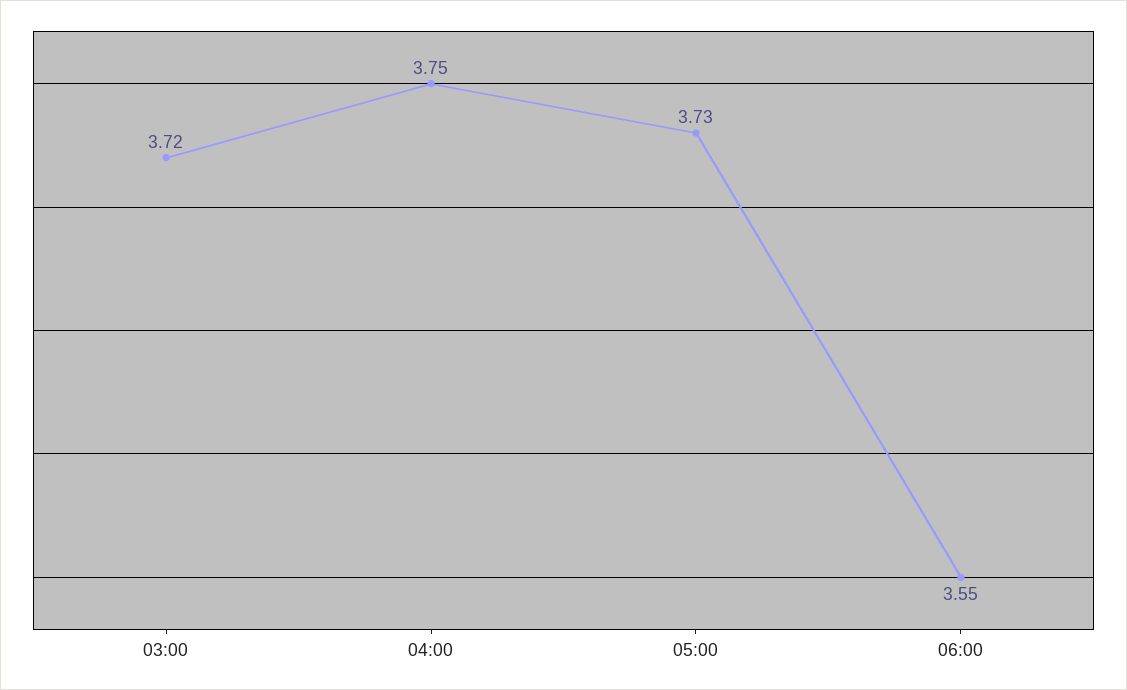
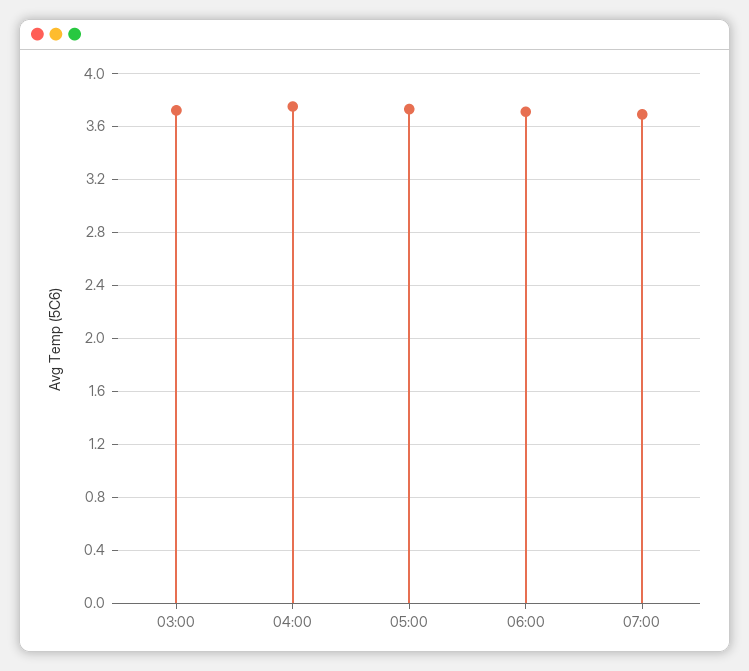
06:00: 3.55 -> 3.7
07:00: none -> 3.7

